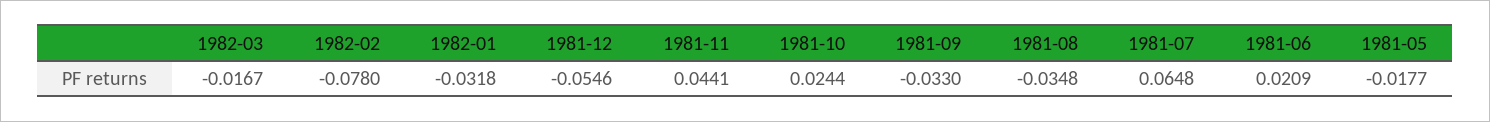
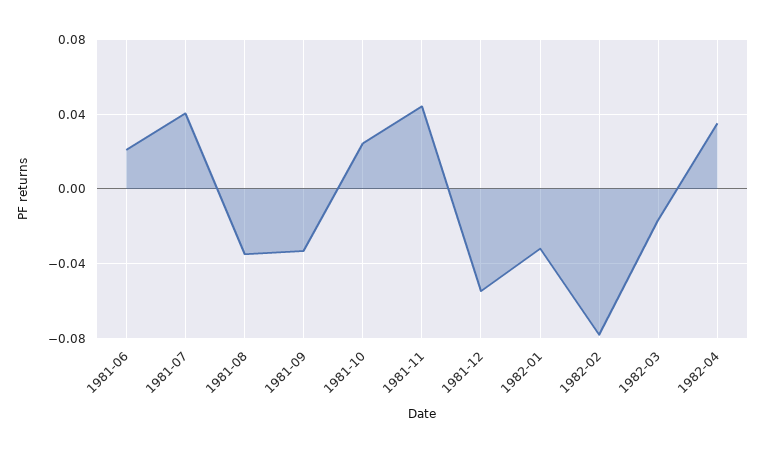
1981-07: 0.0648 -> 0.04
1981-05: -0.0177 -> none
1982-04: none -> 0.035

